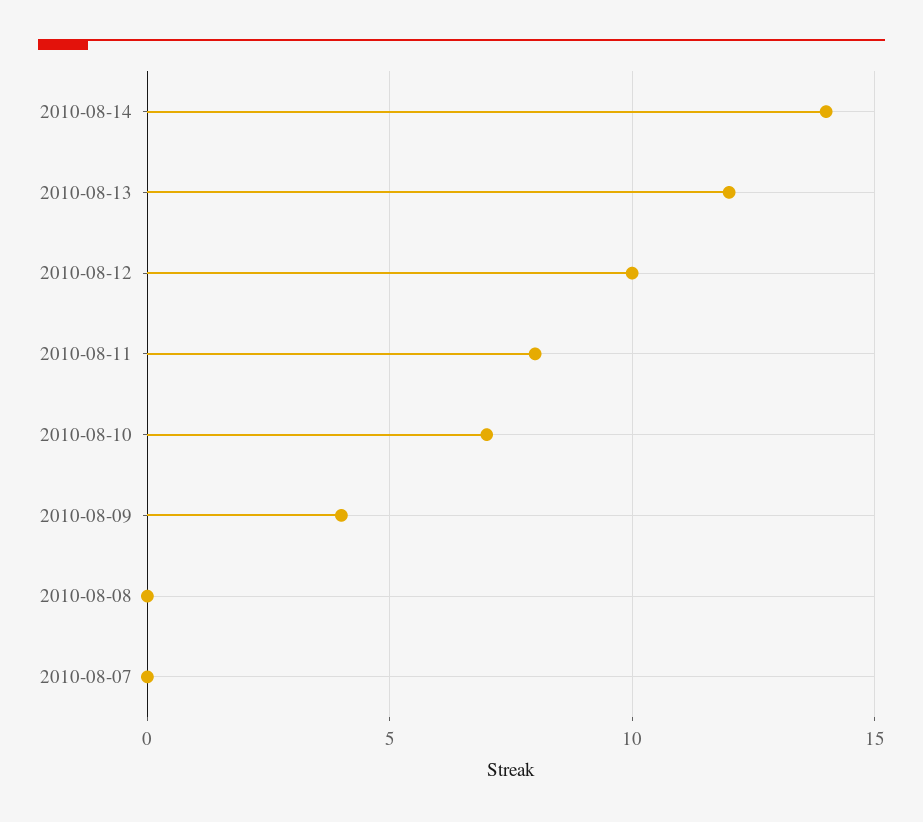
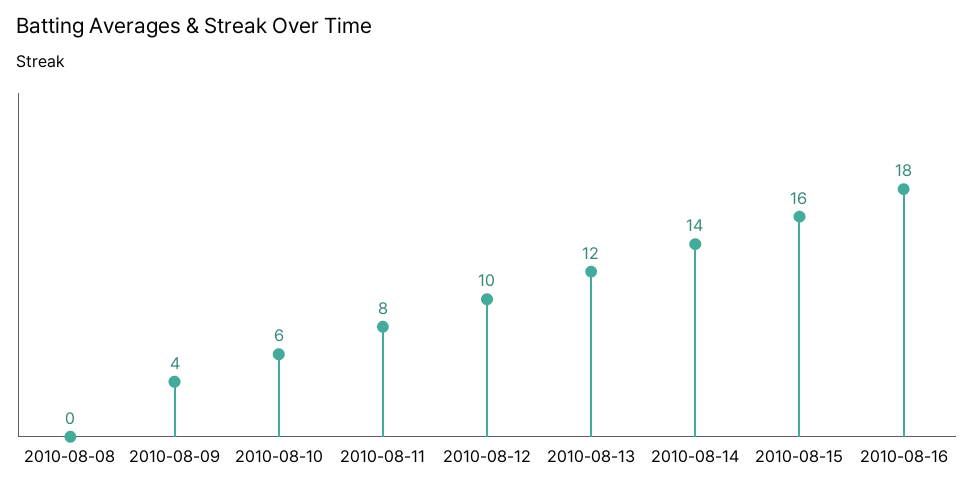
2010-08-10: 7 -> 6
2010-08-07: 0 -> none
2010-08-15: none -> 16
2010-08-16: none -> 18

